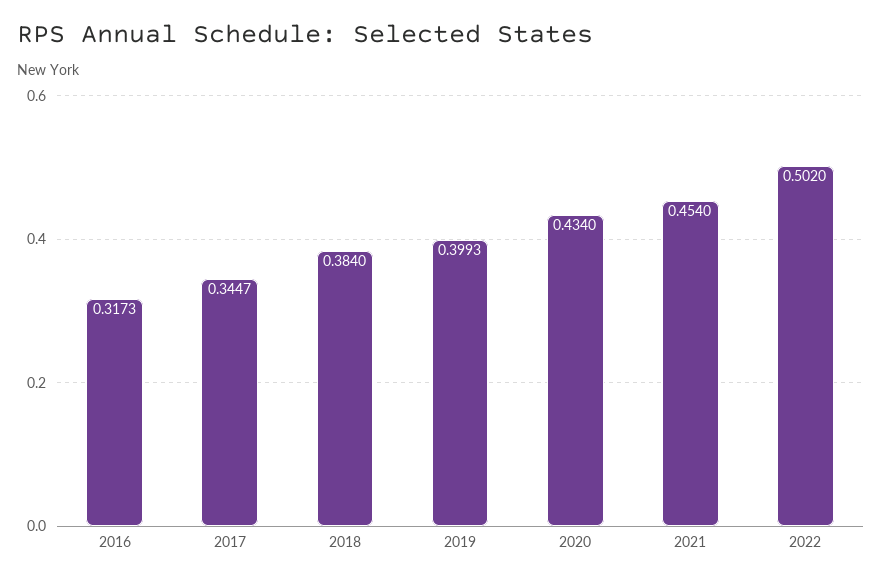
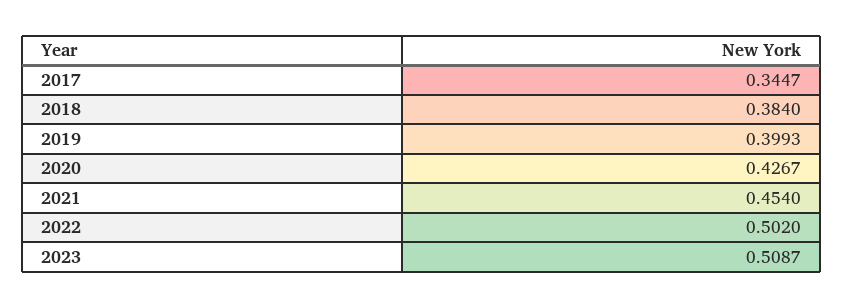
2016: 0.3173 -> none
2020: 0.434 -> 0.4267
2023: none -> 0.5087

